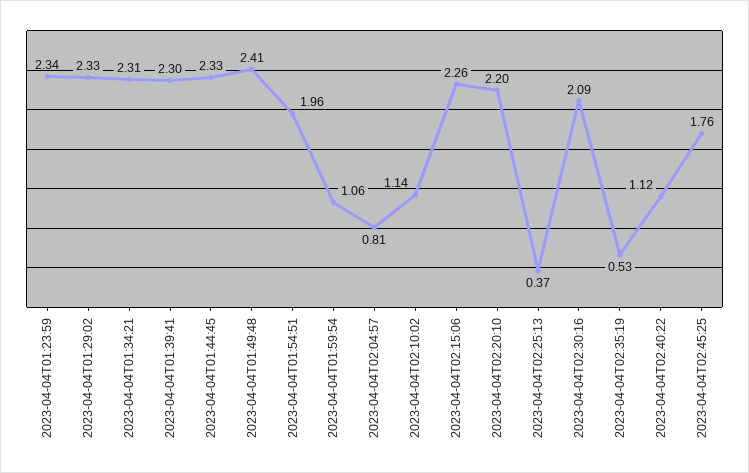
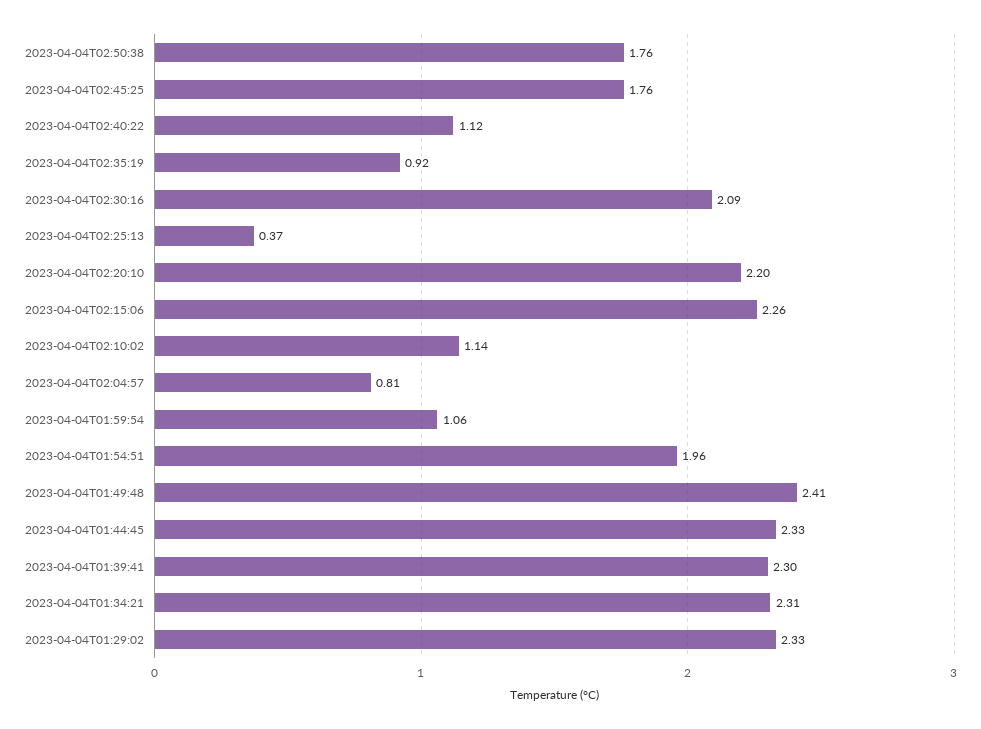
2023-04-04T01:23:59: 2.34 -> none
2023-04-04T02:35:19: 0.53 -> 0.92
2023-04-04T02:50:38: none -> 1.76

